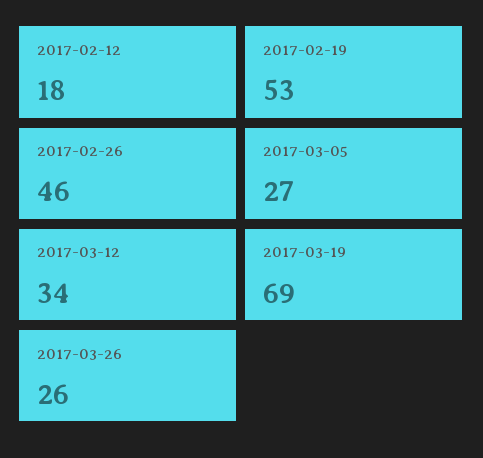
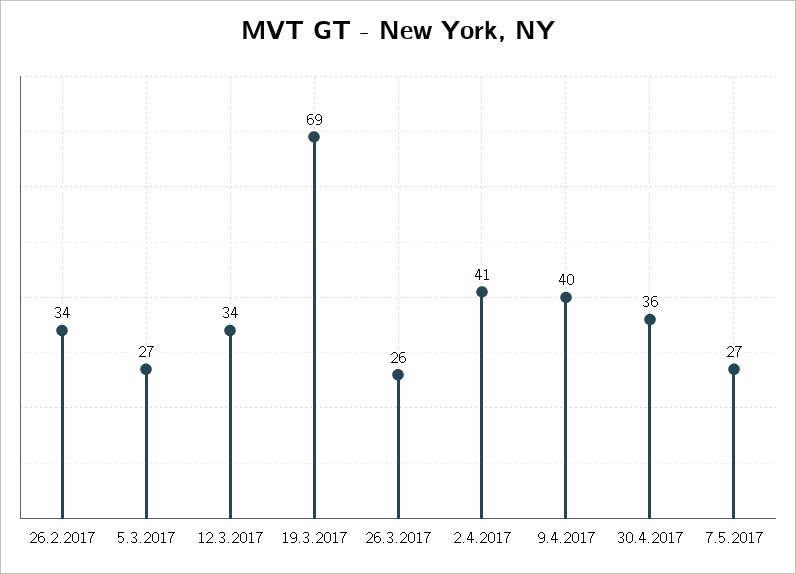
2017-02-12: 18 -> none
2017-02-19: 53 -> none
2017-02-26: 46 -> 34
2.4.2017: none -> 41
9.4.2017: none -> 40
30.4.2017: none -> 36
7.5.2017: none -> 27

